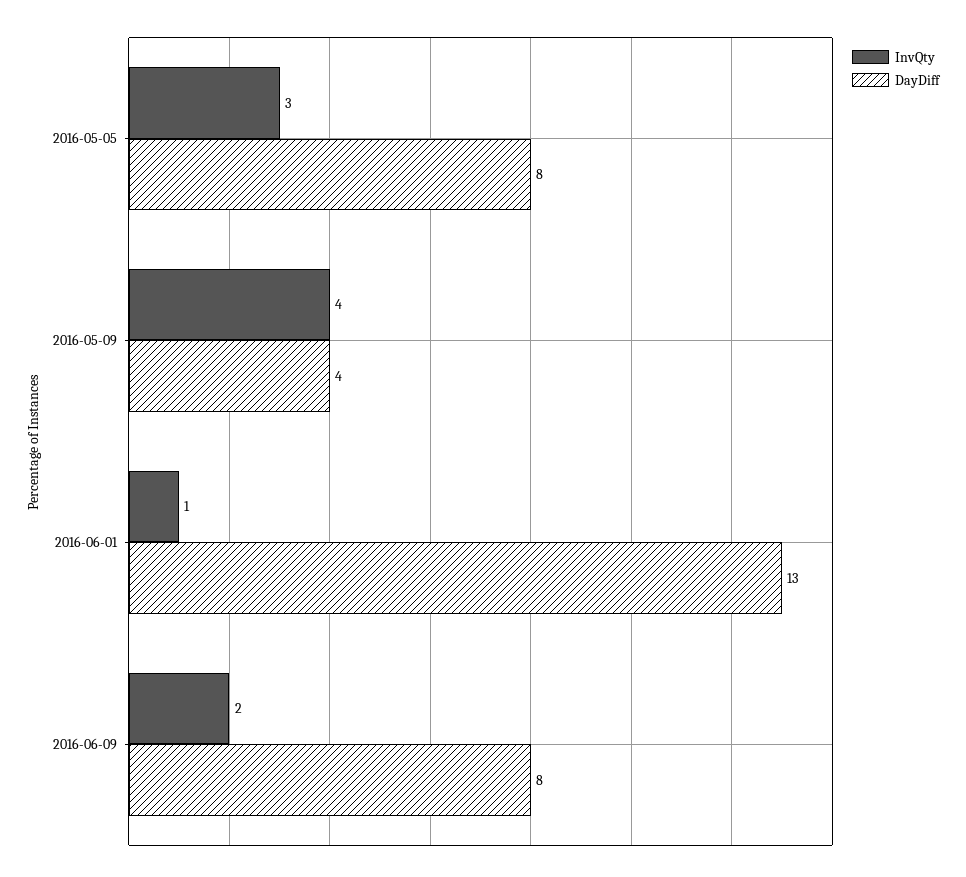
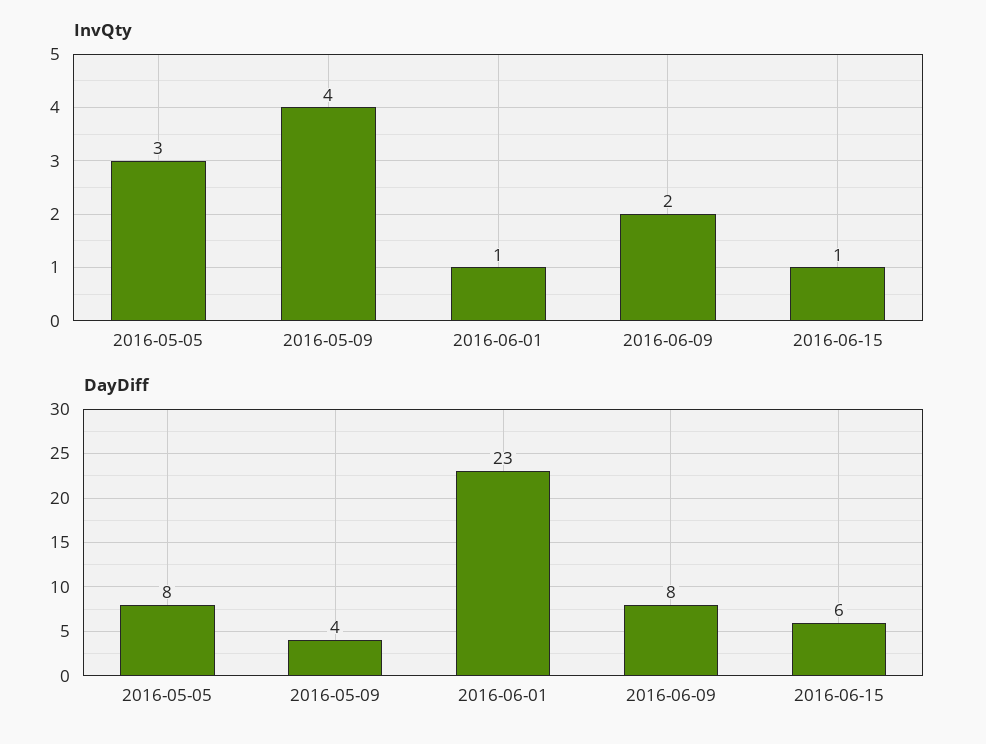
DayDiff, 2016-06-01: 13 -> 23
InvQty, 2016-06-15: none -> 1
DayDiff, 2016-06-15: none -> 6

